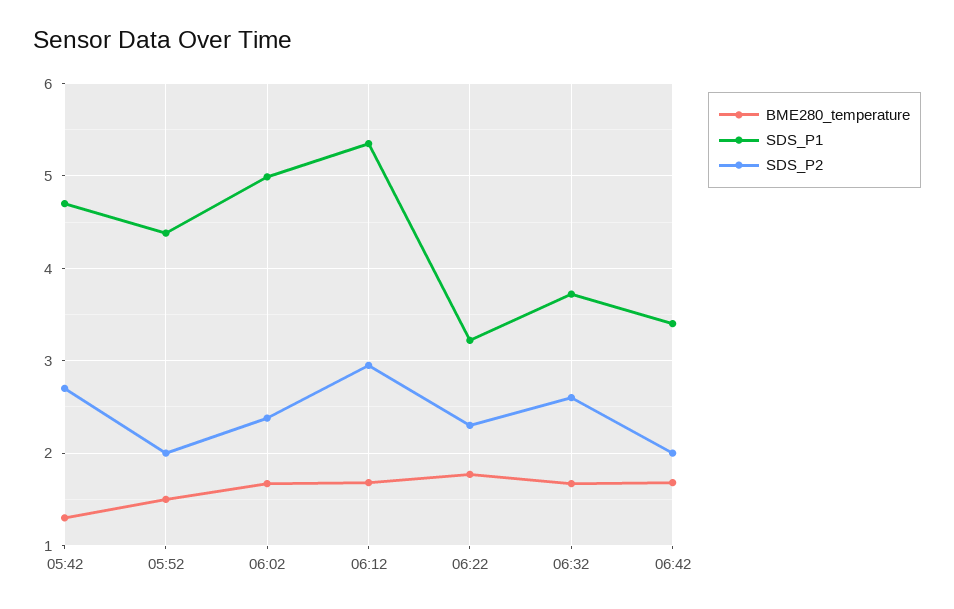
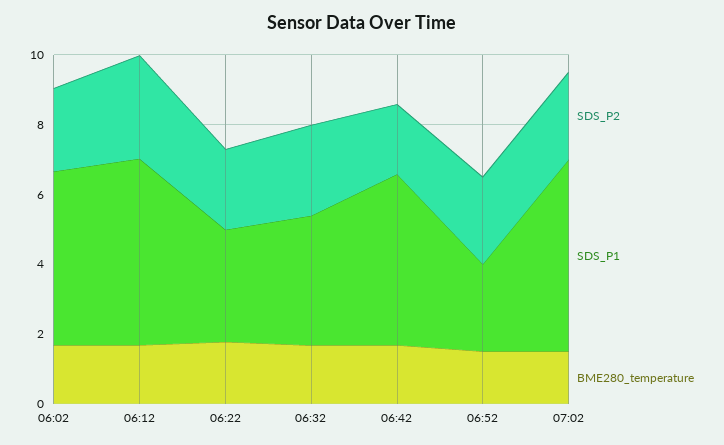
BME280_temperature, 05:42: 1.3 -> none
SDS_P1, 05:42: 4.7 -> none
SDS_P2, 05:42: 2.7 -> none
BME280_temperature, 05:52: 1.5 -> none
SDS_P1, 05:52: 4.4 -> none
SDS_P2, 05:52: 2 -> none
SDS_P1, 06:42: 3.4 -> 5
SDS_P2, 06:52: none -> 2.5
SDS_P1, 06:52: none -> 2.5
BME280_temperature, 06:52: none -> 1.5
SDS_P2, 07:02: none -> 2.5
SDS_P1, 07:02: none -> 5.5
BME280_temperature, 07:02: none -> 1.5

